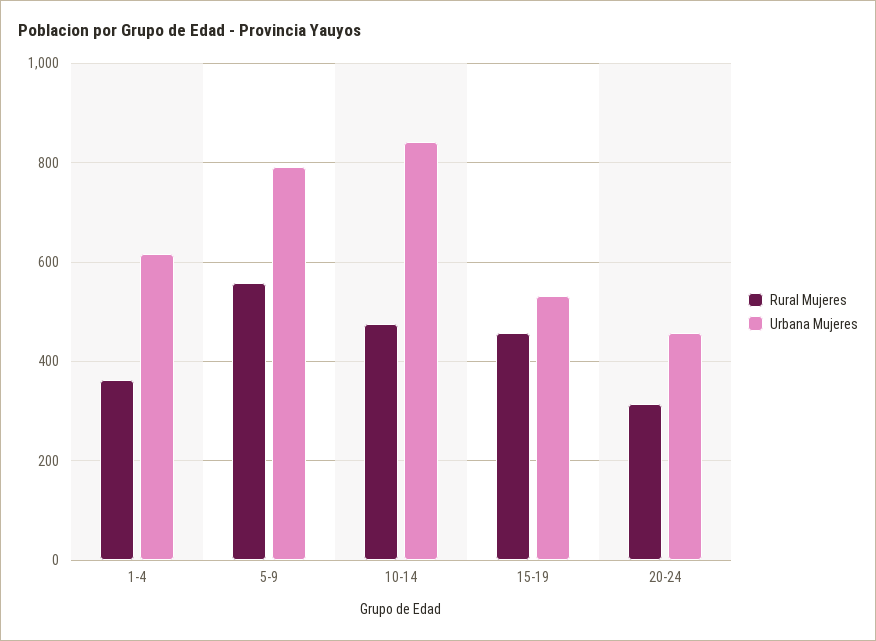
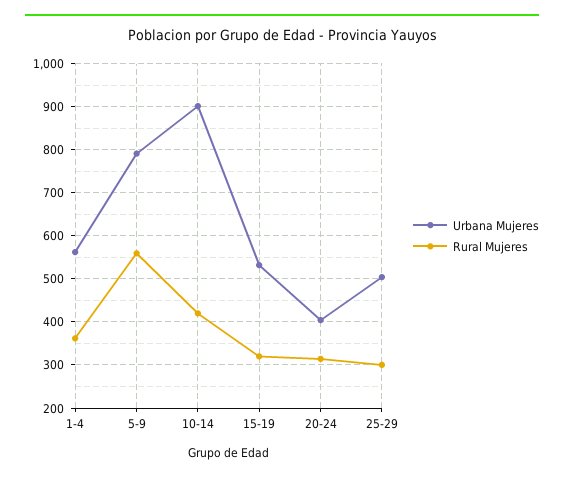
Urbana Mujeres, 1-4: 620 -> 560
Rural Mujeres, 10-14: 480 -> 420
Urbana Mujeres, 10-14: 840 -> 900
Rural Mujeres, 15-19: 460 -> 320
Urbana Mujeres, 20-24: 460 -> 400
Urbana Mujeres, 25-29: none -> 500
Rural Mujeres, 25-29: none -> 300

